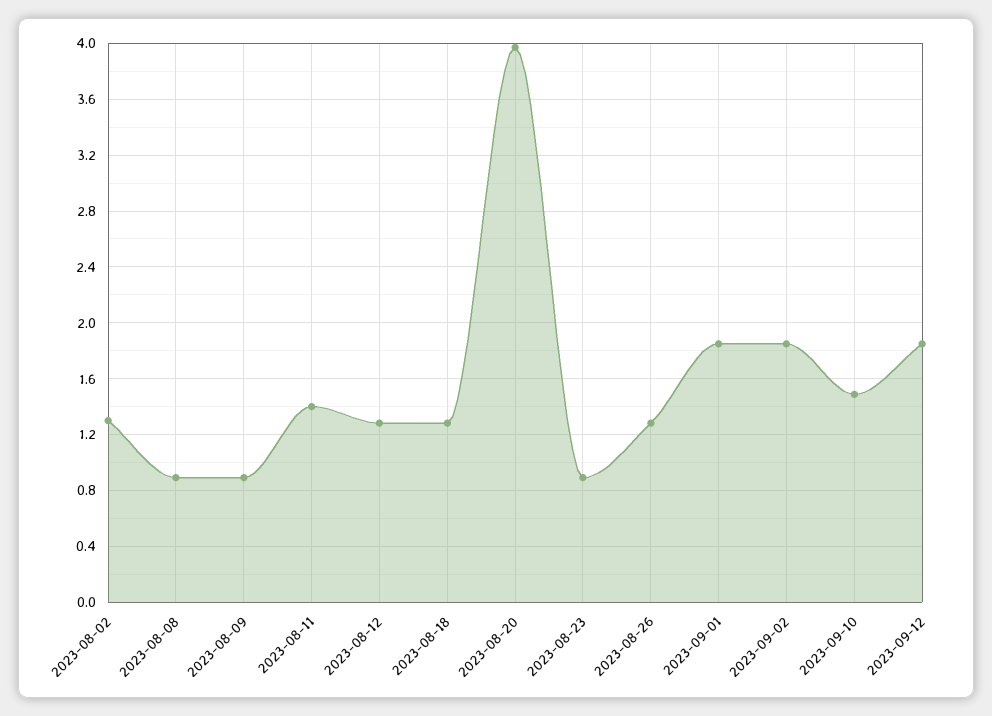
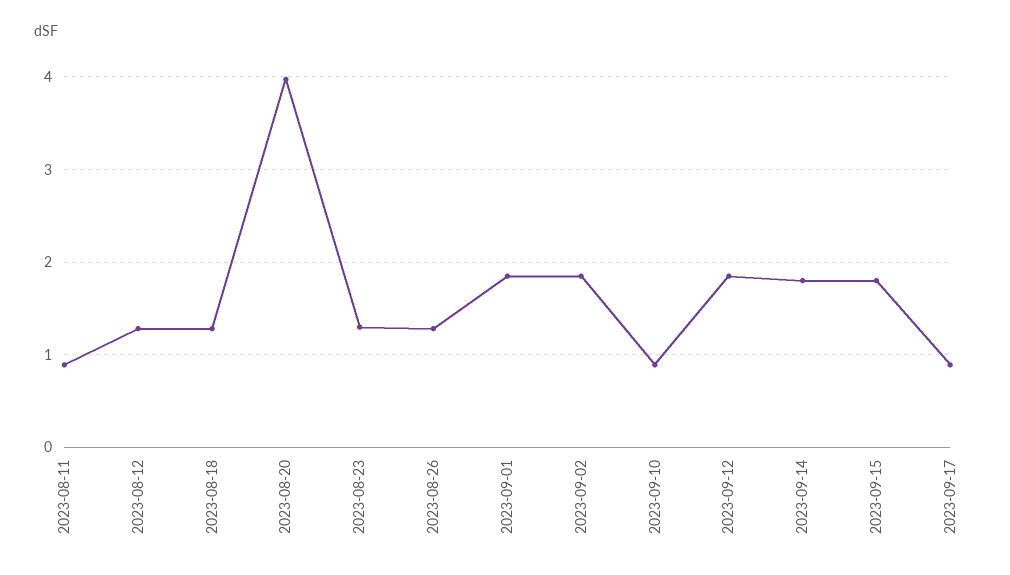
2023-08-02: 1.3 -> none
2023-08-08: 0.9 -> none
2023-08-09: 0.9 -> none
2023-08-11: 1.4 -> 0.9
2023-08-23: 0.9 -> 1.3
2023-09-10: 1.5 -> 0.9
2023-09-14: none -> 1.8
2023-09-15: none -> 1.8
2023-09-17: none -> 0.9

